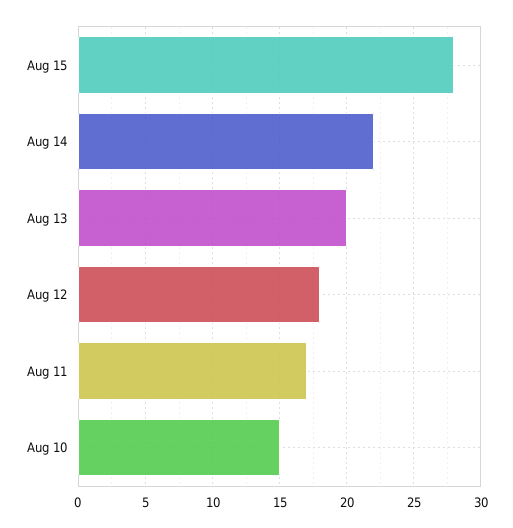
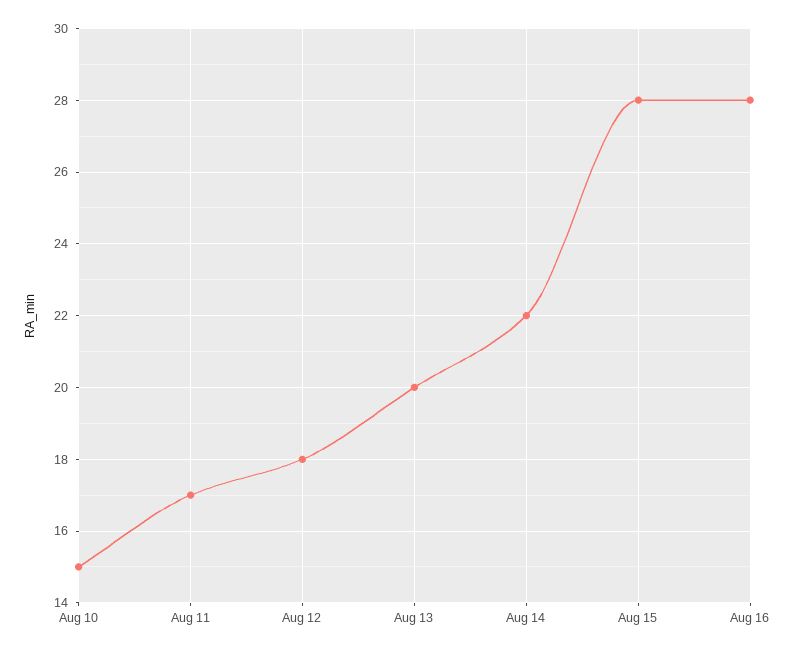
Aug 16: none -> 28

